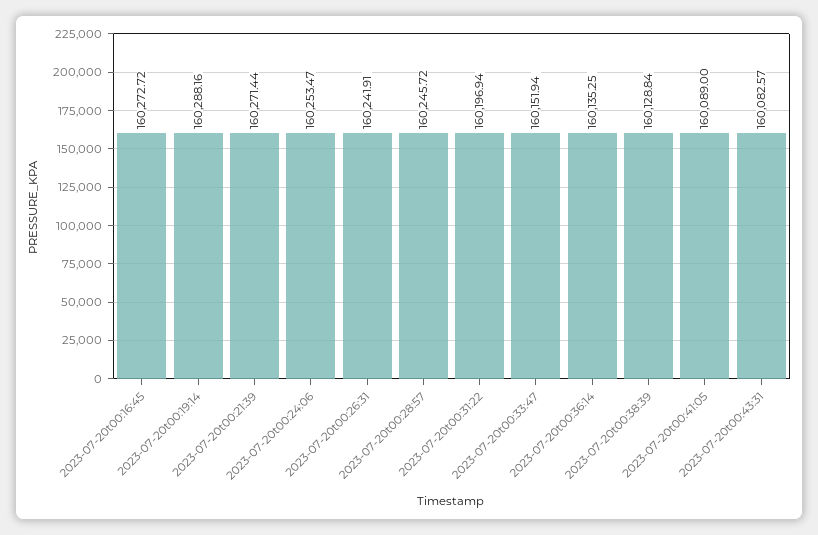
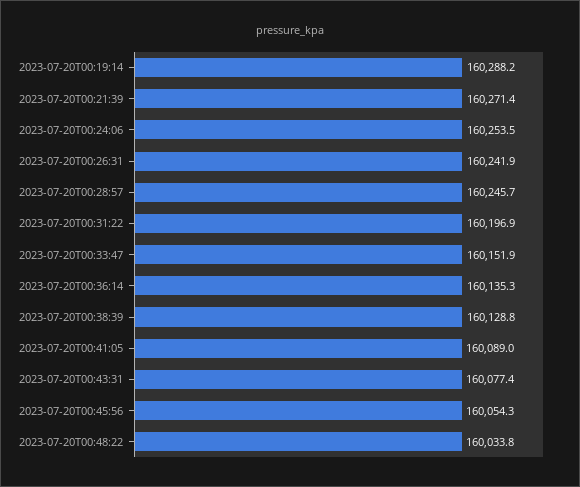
2023-07-20t00:16:45: 160272.72 -> none
2023-07-20t00:43:31: 160082.57 -> 160077.4
2023-07-20T00:45:56: none -> 160054.3
2023-07-20T00:48:22: none -> 160033.8

